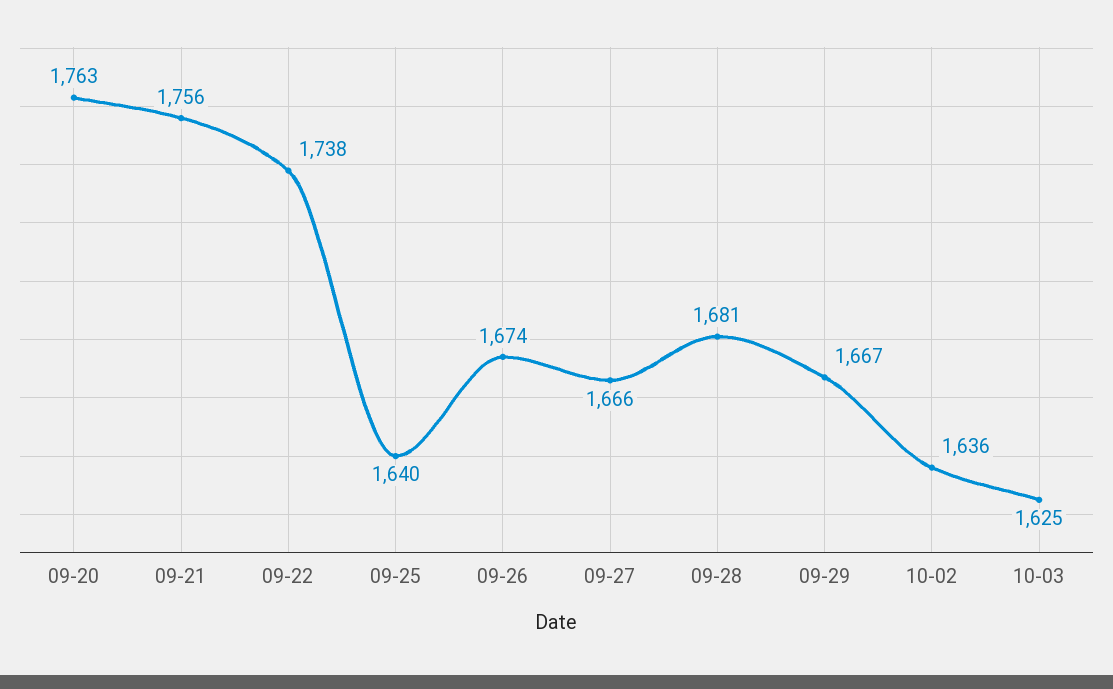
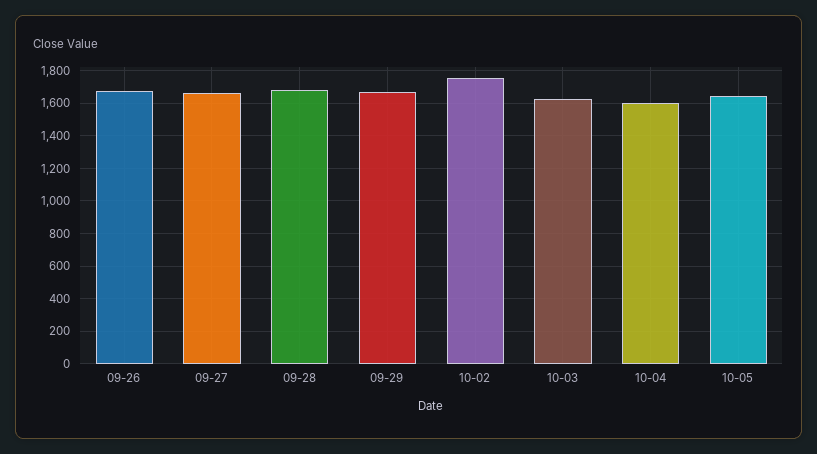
09-20: 1763 -> none
09-21: 1756 -> none
09-22: 1738 -> none
09-25: 1640 -> none
10-02: 1636 -> 1750
10-04: none -> 1600
10-05: none -> 1650

